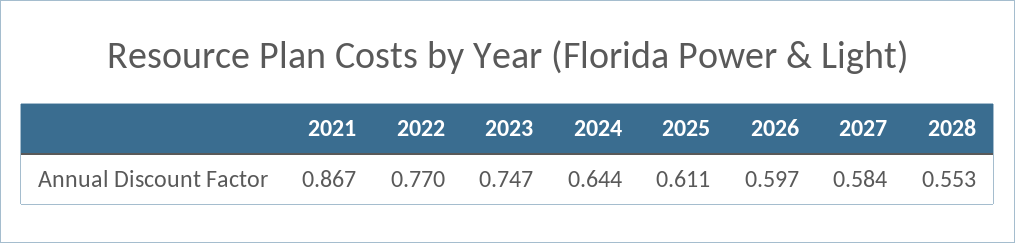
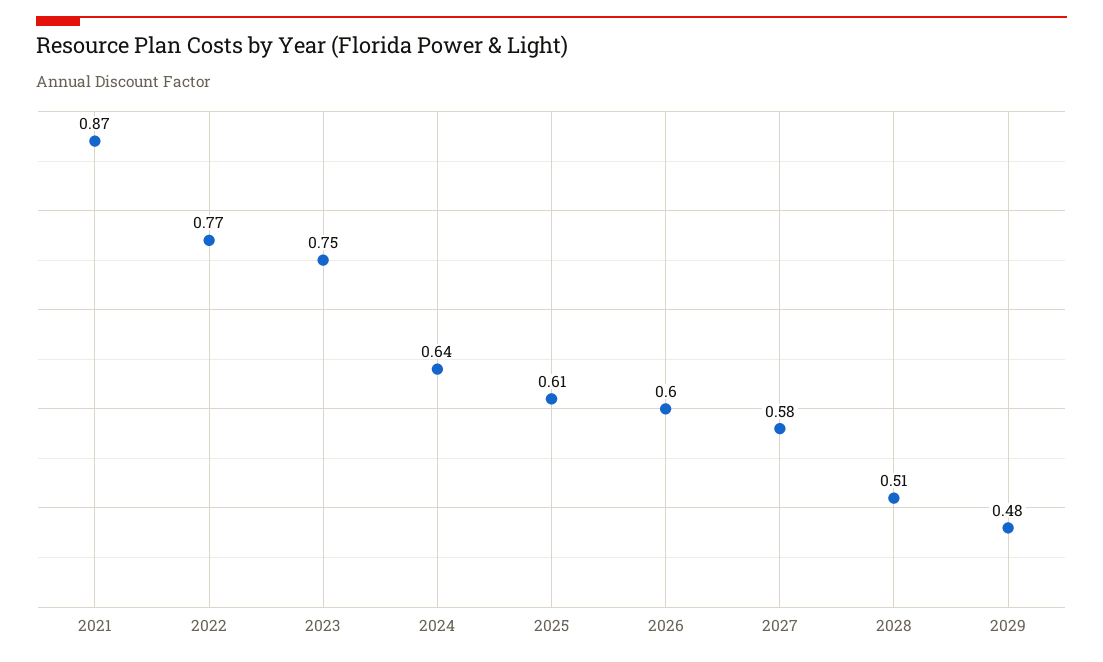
2028: 0.553 -> 0.51
2029: none -> 0.48

